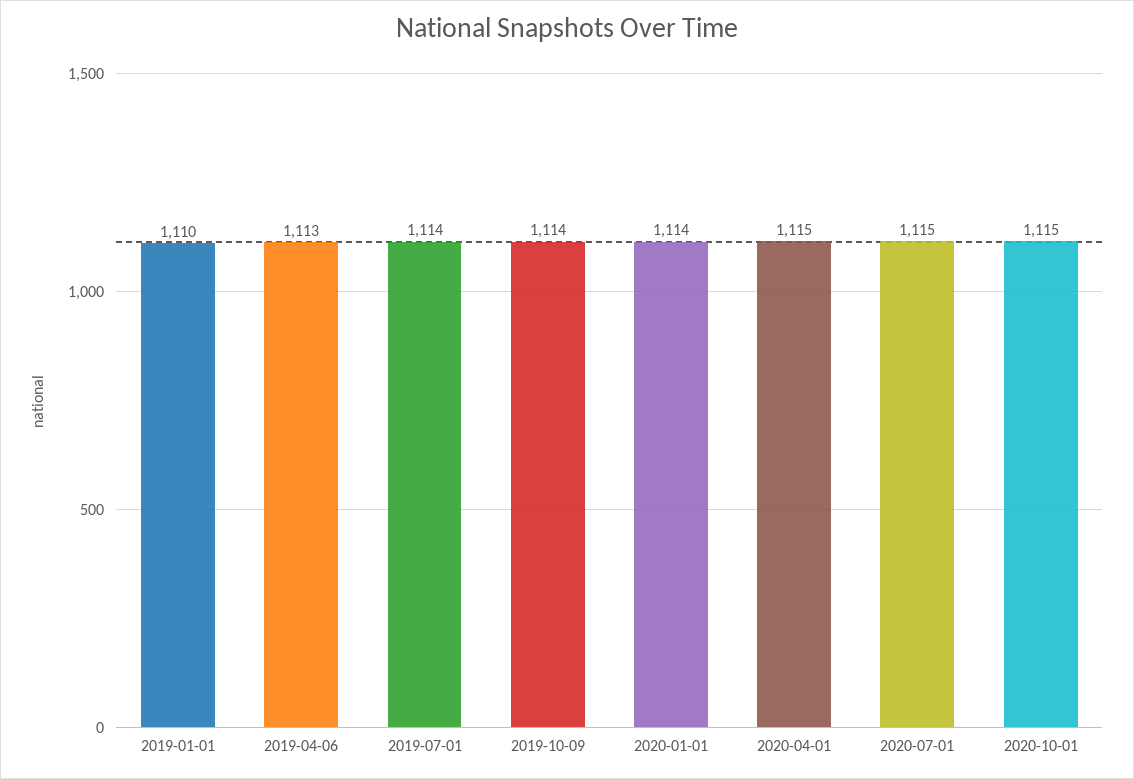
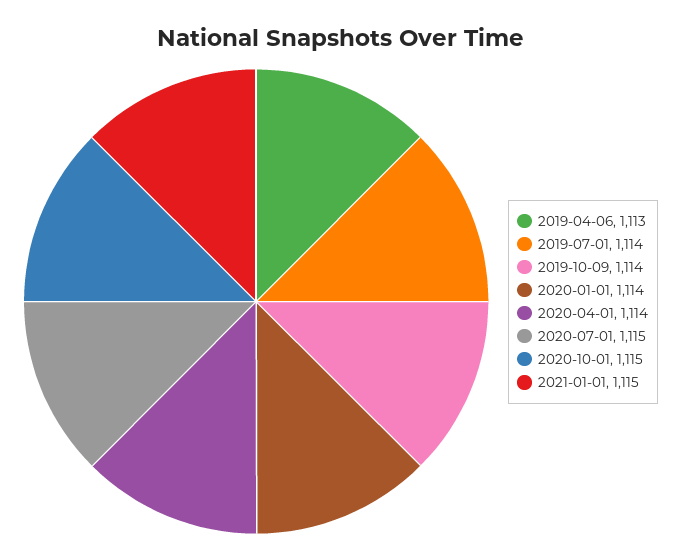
2019-01-01: 1110 -> none
2020-04-01: 1115 -> 1114
2021-01-01: none -> 1115

